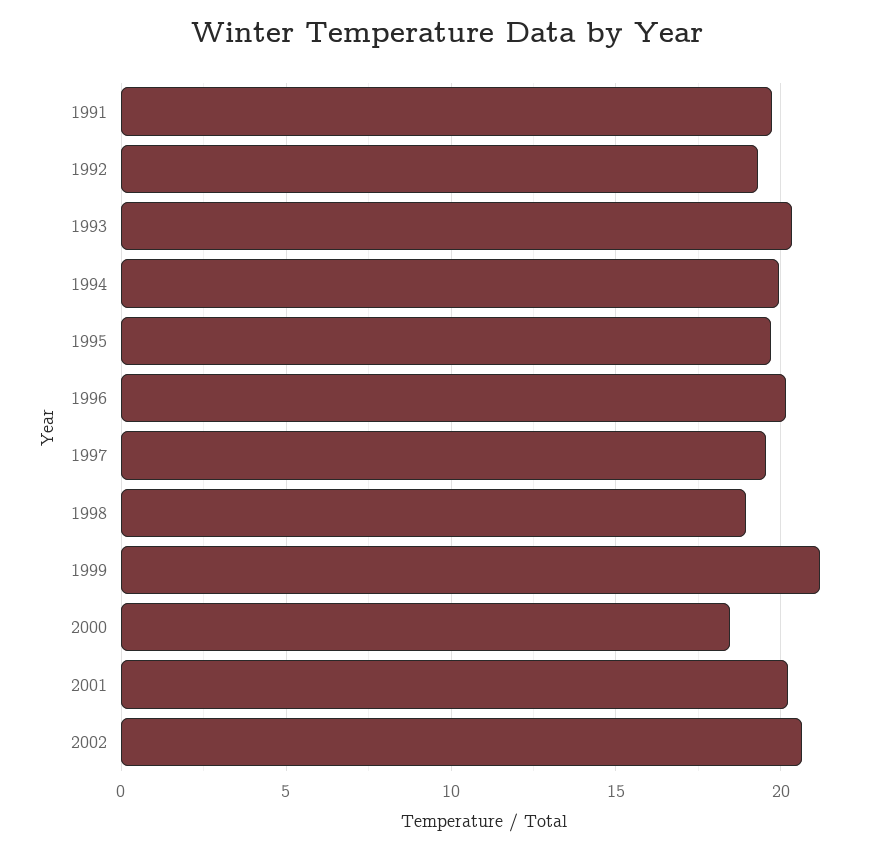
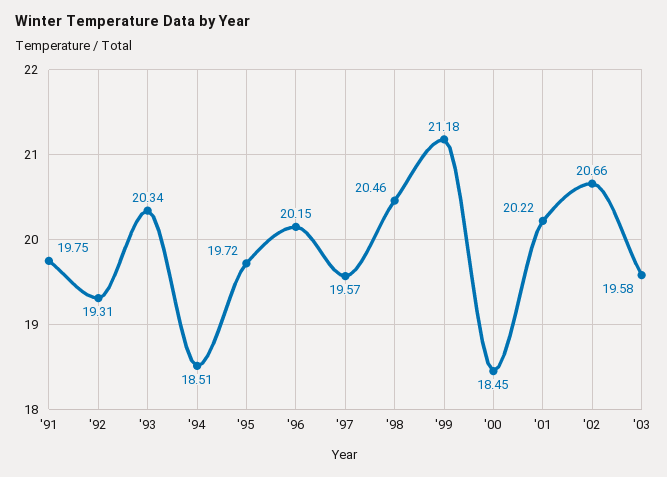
1994: 20 -> 18.51
1998: 19 -> 20.46
'03: none -> 19.58

